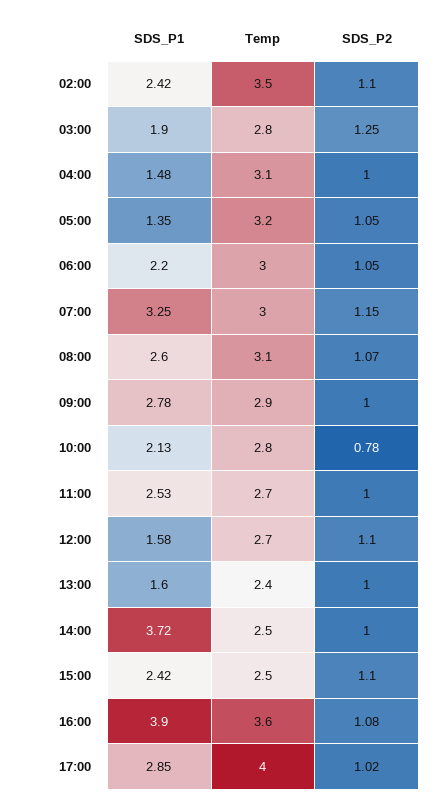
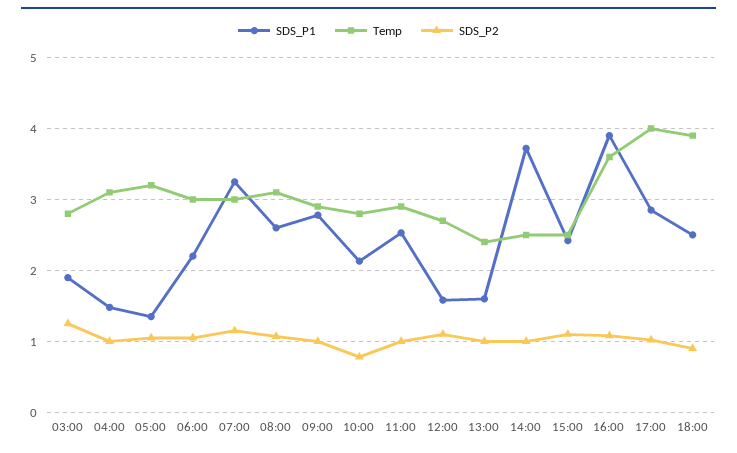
SDS_P1, 02:00: 2.42 -> none
Temp, 02:00: 3.5 -> none
SDS_P2, 02:00: 1.1 -> none
Temp, 11:00: 2.7 -> 2.9
SDS_P1, 18:00: none -> 2.5
Temp, 18:00: none -> 3.9
SDS_P2, 18:00: none -> 0.9

